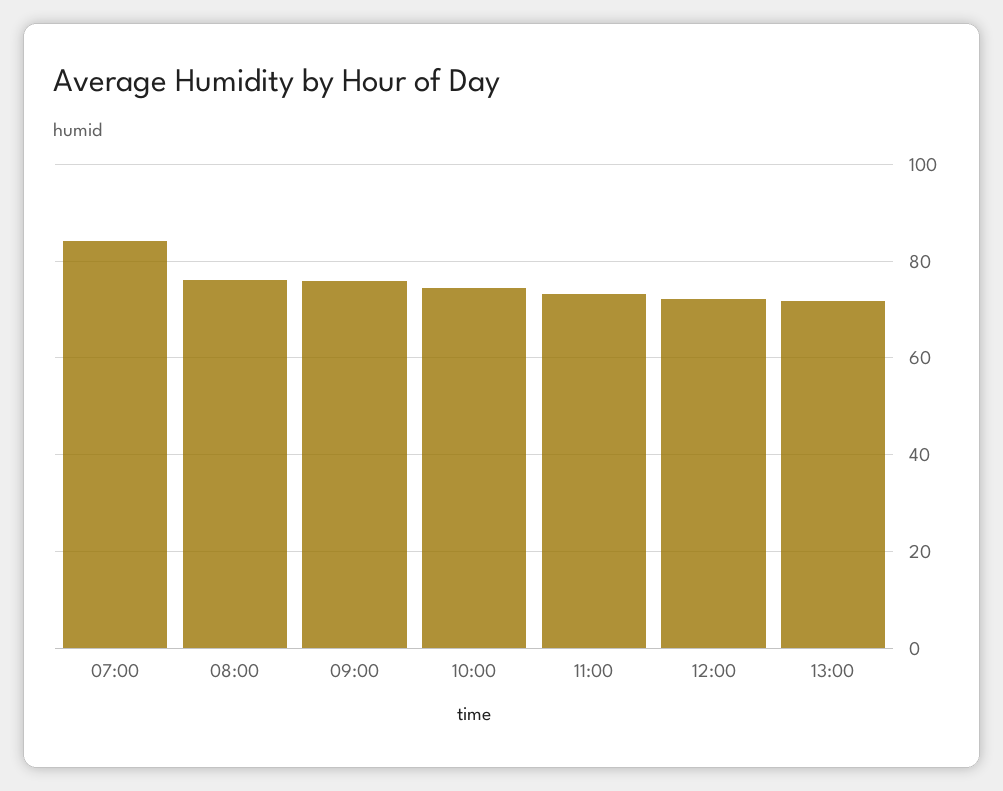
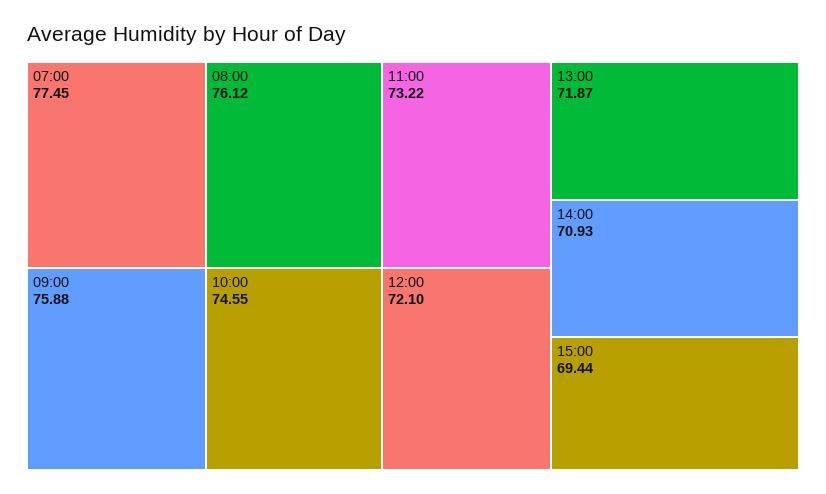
07:00: 84 -> 77.45
14:00: none -> 70.93
15:00: none -> 69.44

